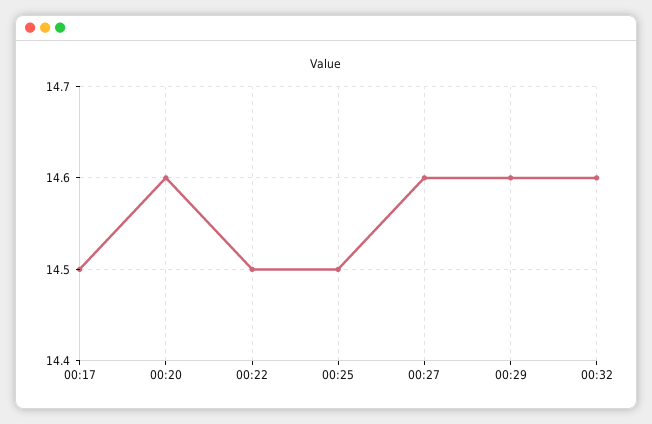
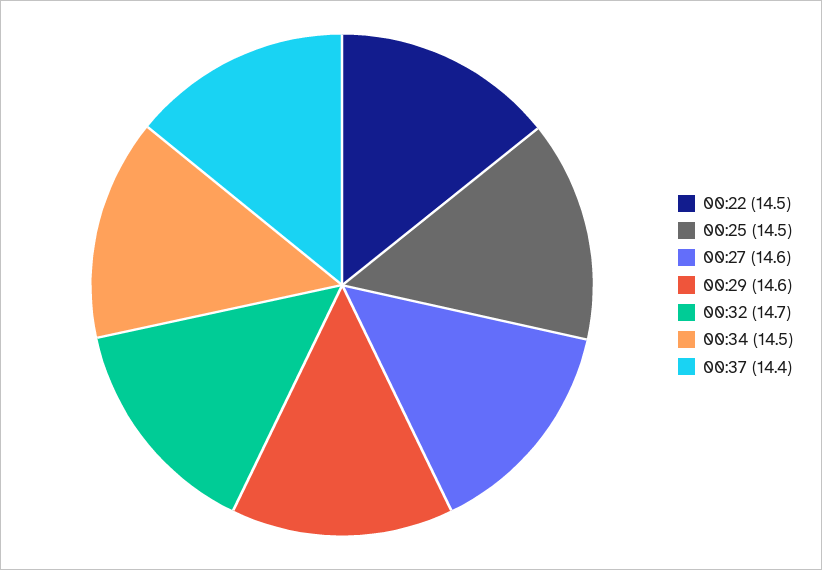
00:17: 14.5 -> none
00:20: 14.6 -> none
00:32: 14.6 -> 14.7
00:34: none -> 14.5
00:37: none -> 14.4

